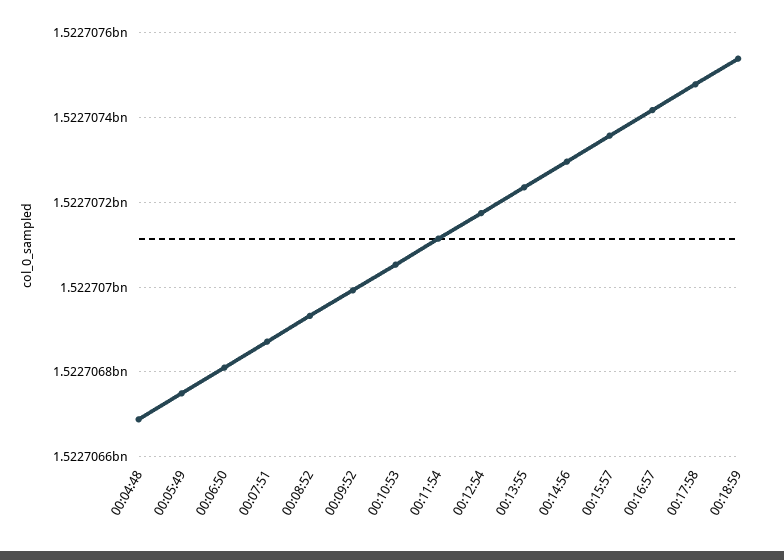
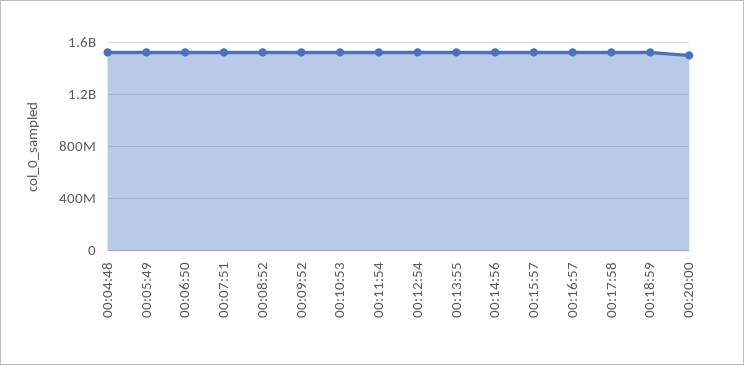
00:20:00: none -> 1500000000

